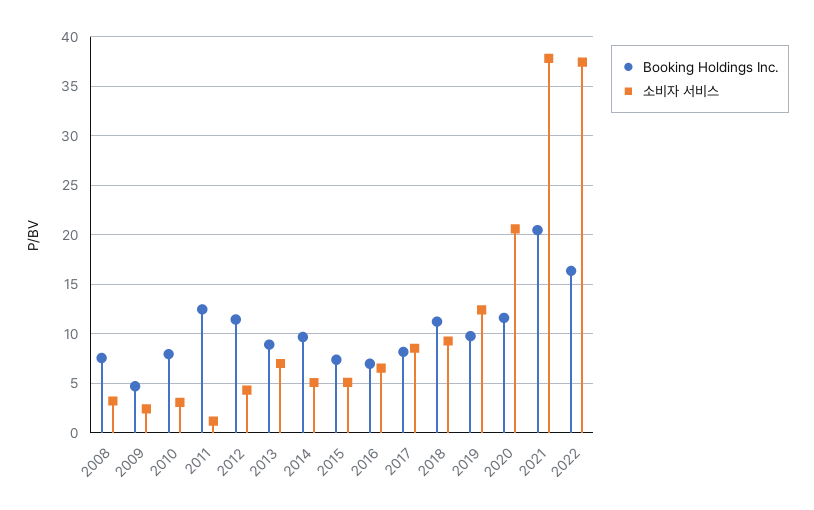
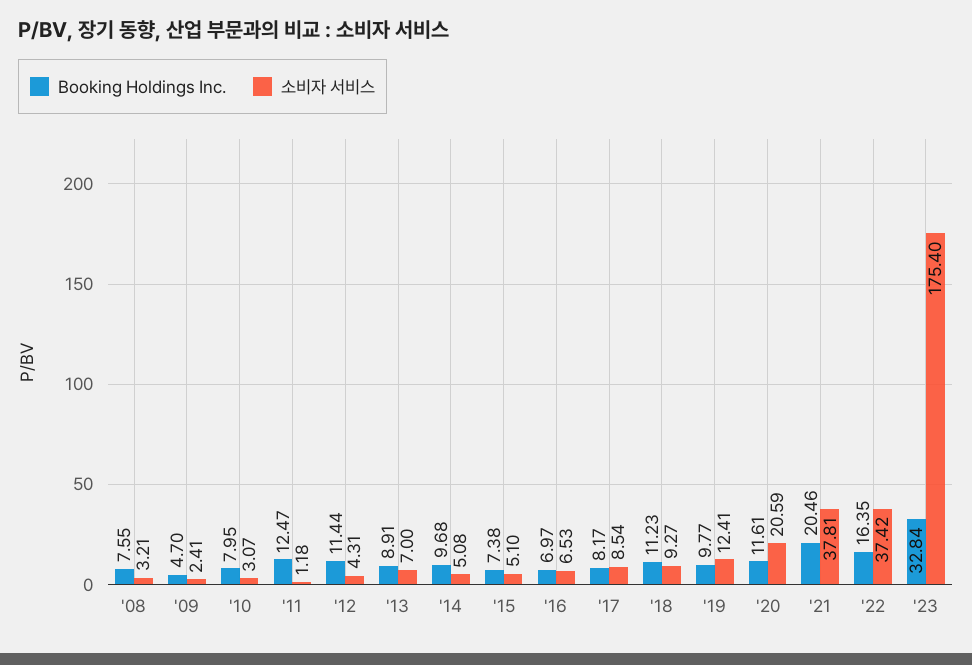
Booking Holdings Inc., '23: none -> 32.84
소비자 서비스, '23: none -> 175.4

